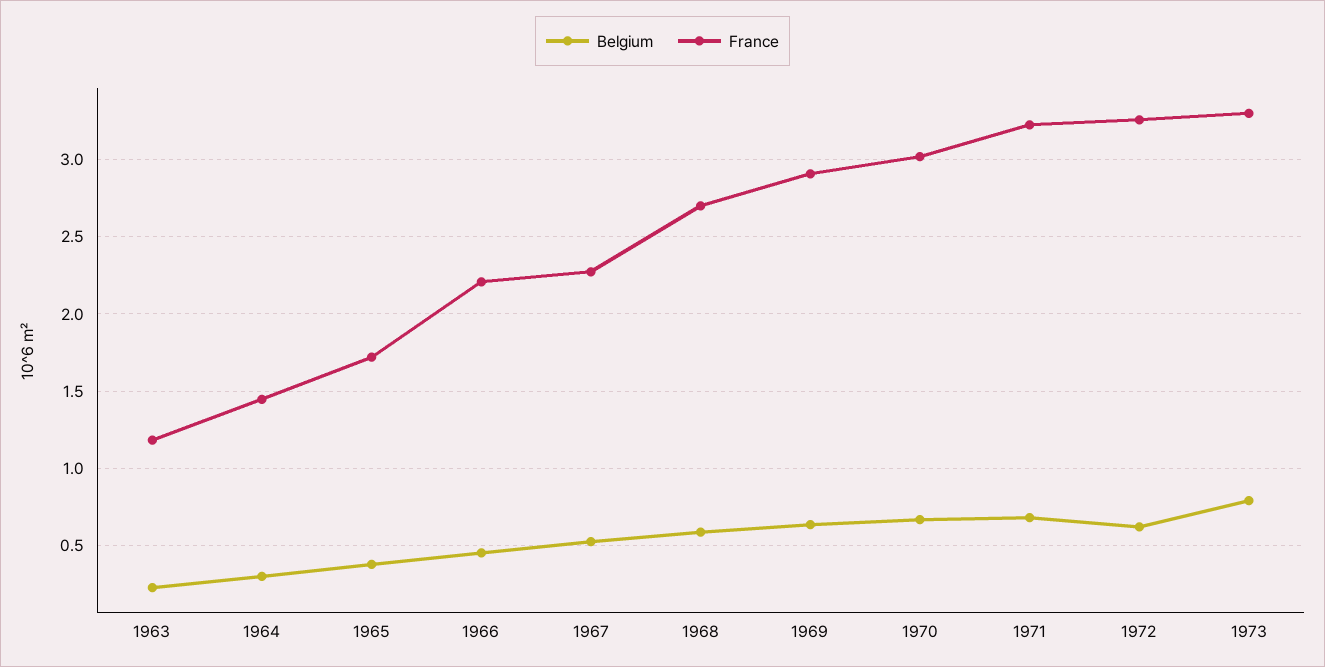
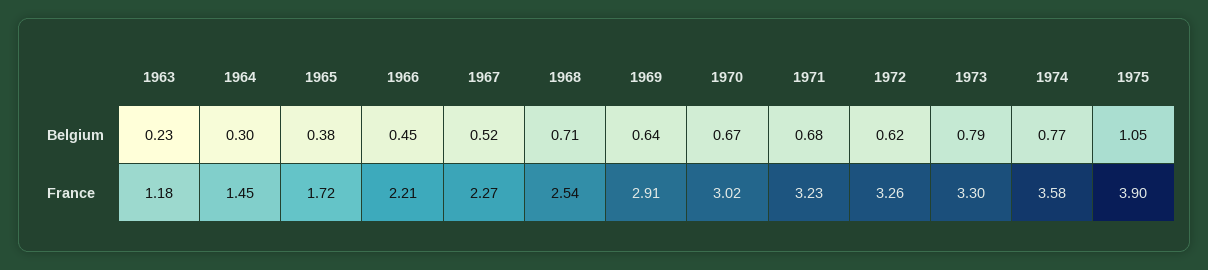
Belgium, 1968: 0.6 -> 0.71
France, 1968: 2.7 -> 2.54
Belgium, 1974: none -> 0.77
Belgium, 1975: none -> 1.05
France, 1974: none -> 3.58
France, 1975: none -> 3.9

